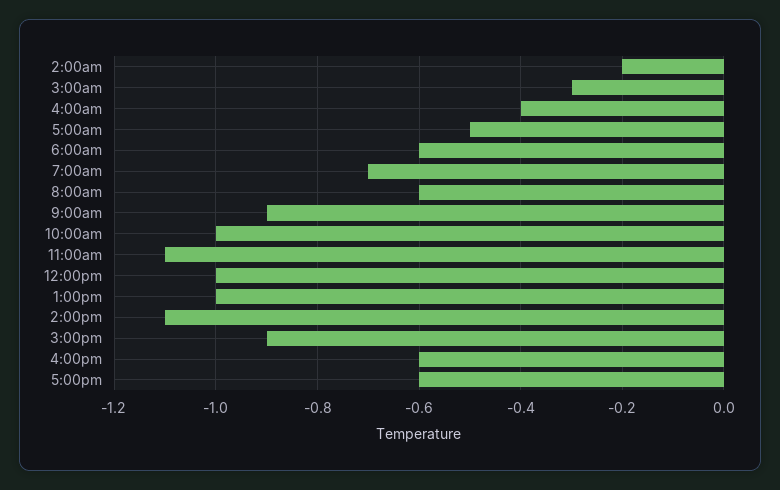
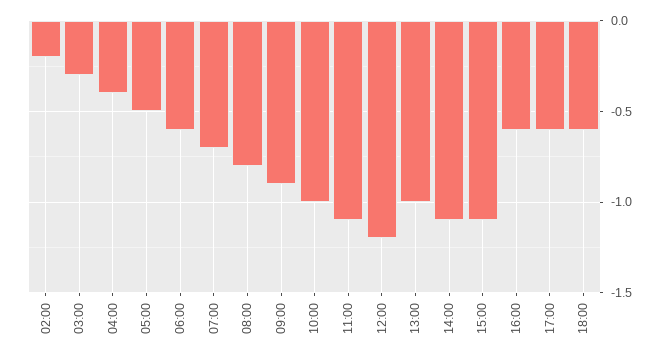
8:00am: -0.6 -> -0.8
12:00pm: -1 -> -1.2
3:00pm: -0.9 -> -1.1
18:00: none -> -0.6

